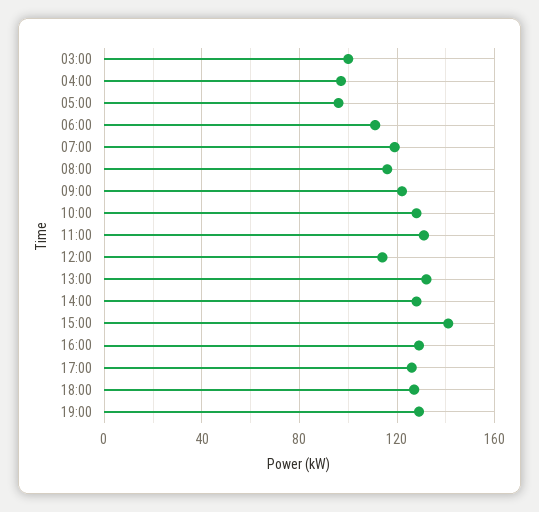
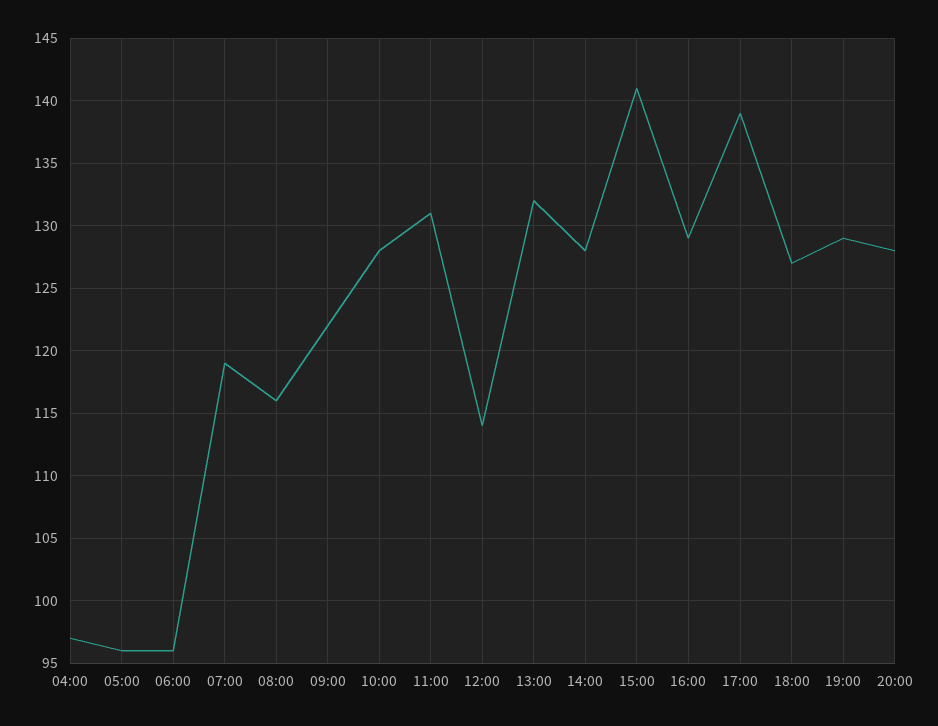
03:00: 100 -> none
06:00: 110 -> 96
17:00: 125 -> 139
20:00: none -> 128

